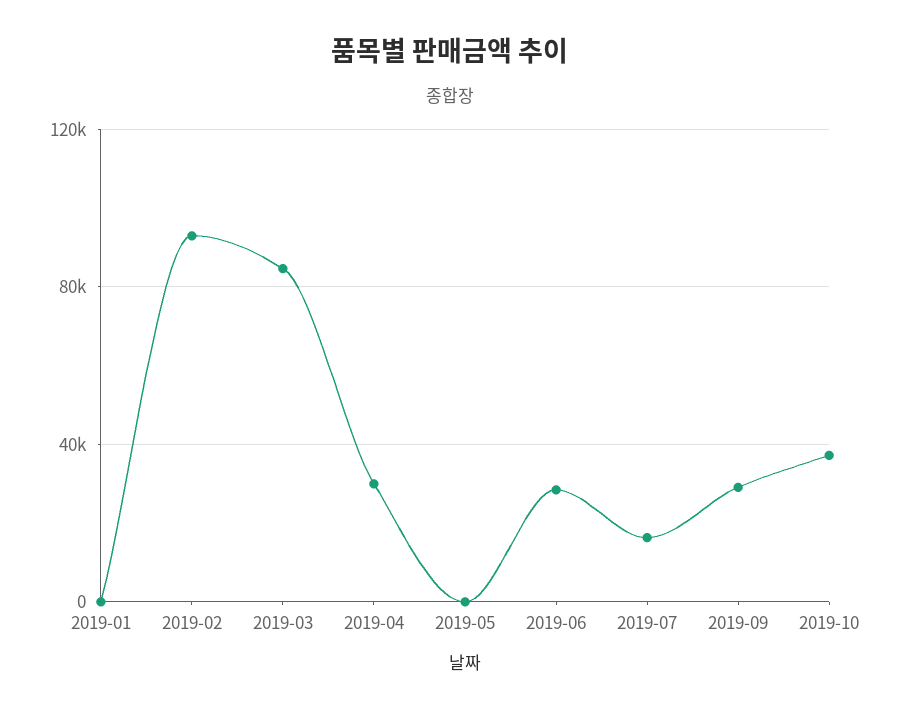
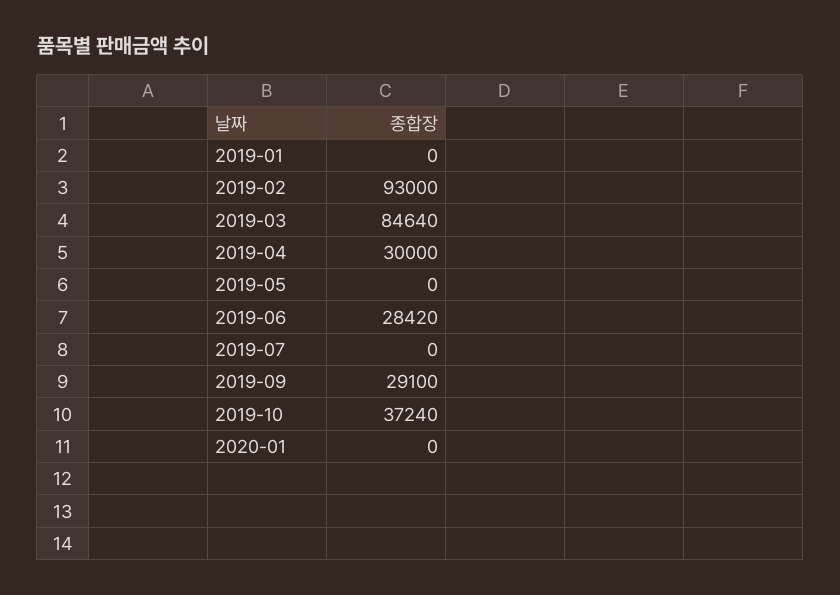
2019-07: 15000 -> 0
2020-01: none -> 0

